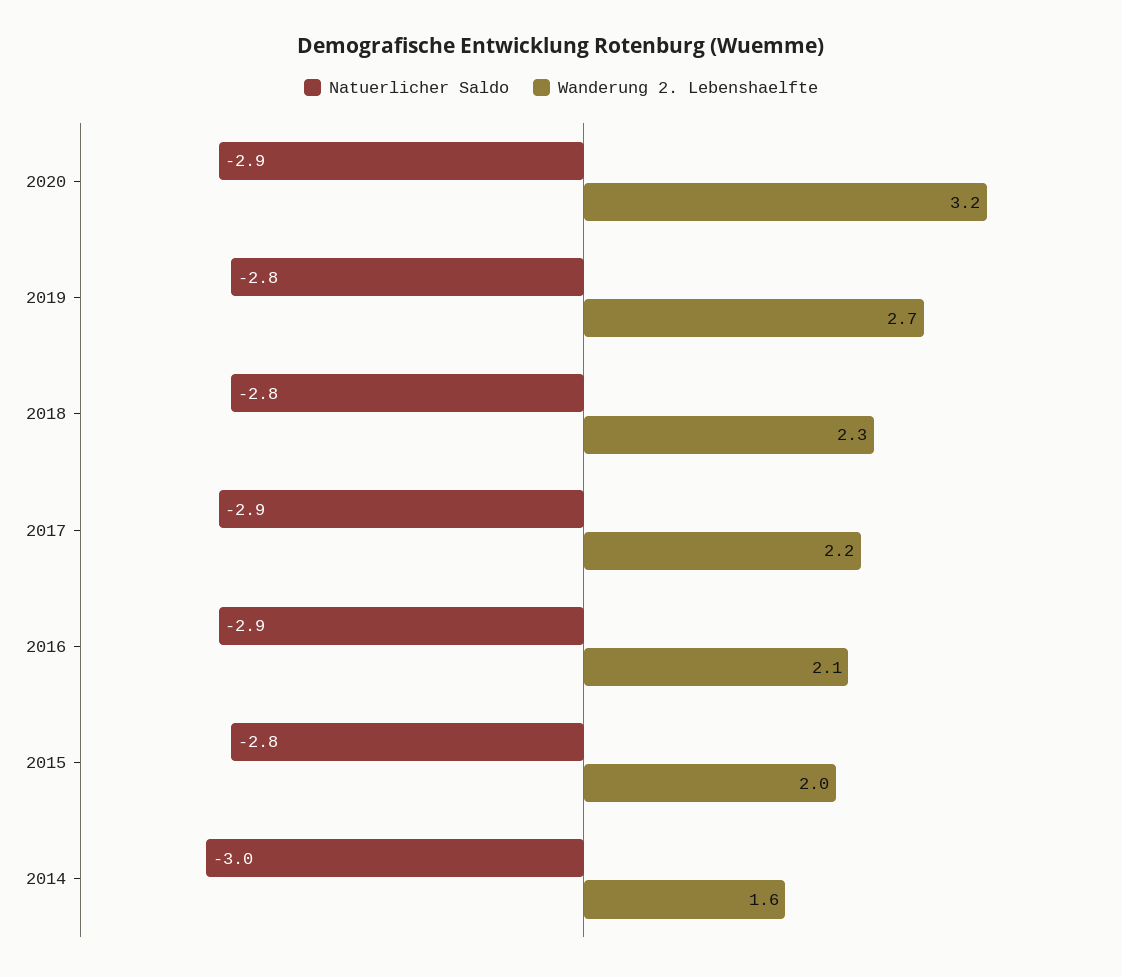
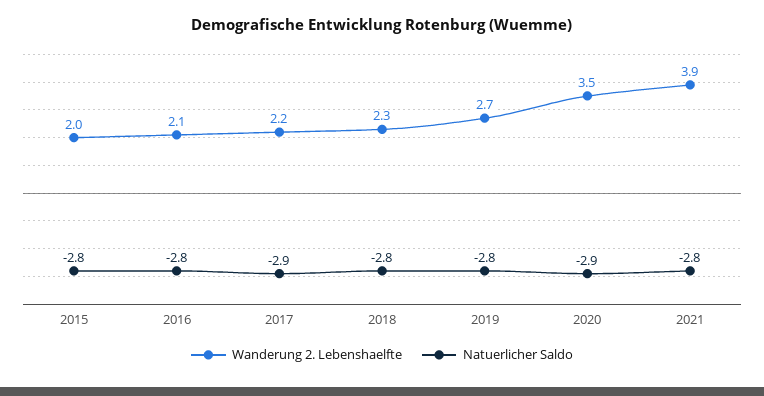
Wanderung 2. Lebenshaelfte, 2020: 3.2 -> 3.5
Natuerlicher Saldo, 2016: -2.9 -> -2.8
Natuerlicher Saldo, 2014: -3 -> none
Wanderung 2. Lebenshaelfte, 2014: 1.6 -> none
Wanderung 2. Lebenshaelfte, 2021: none -> 3.9
Natuerlicher Saldo, 2021: none -> -2.8

